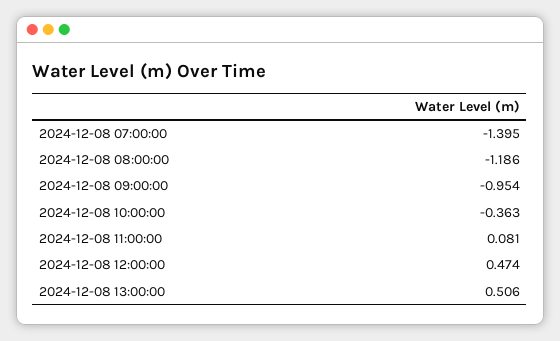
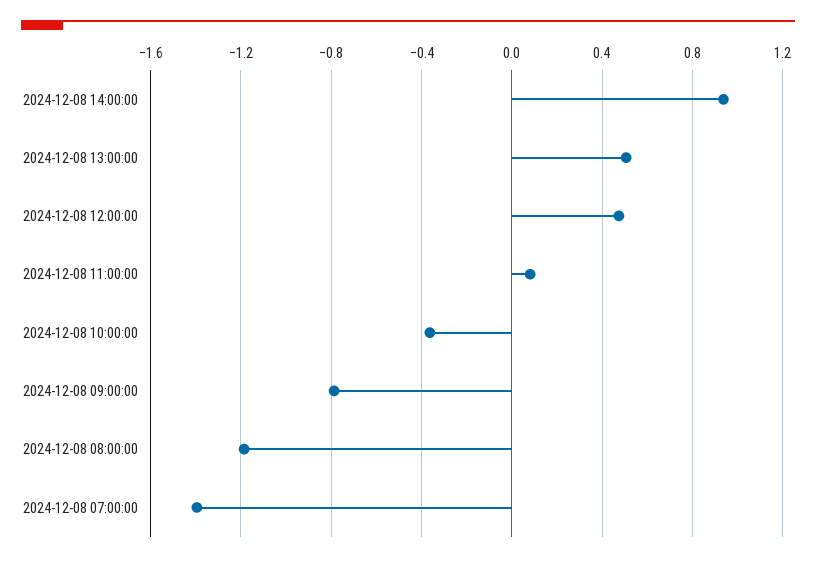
2024-12-08 09:00:00: -0.954 -> -0.8
2024-12-08 14:00:00: none -> 0.95

